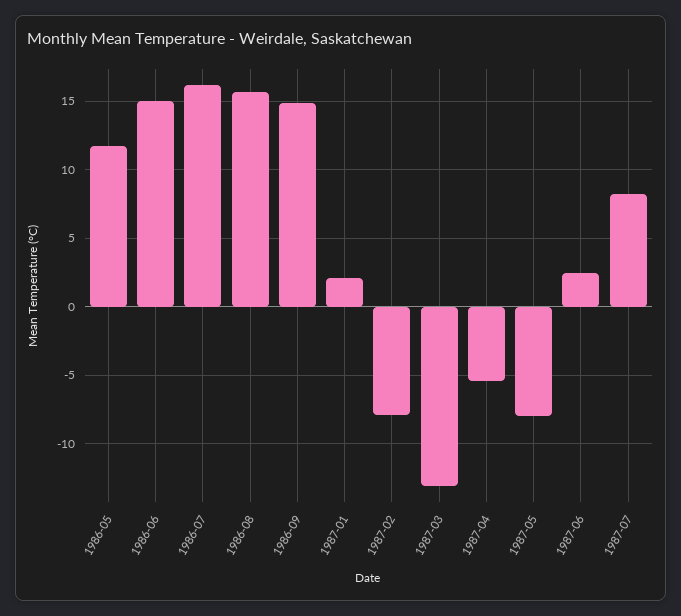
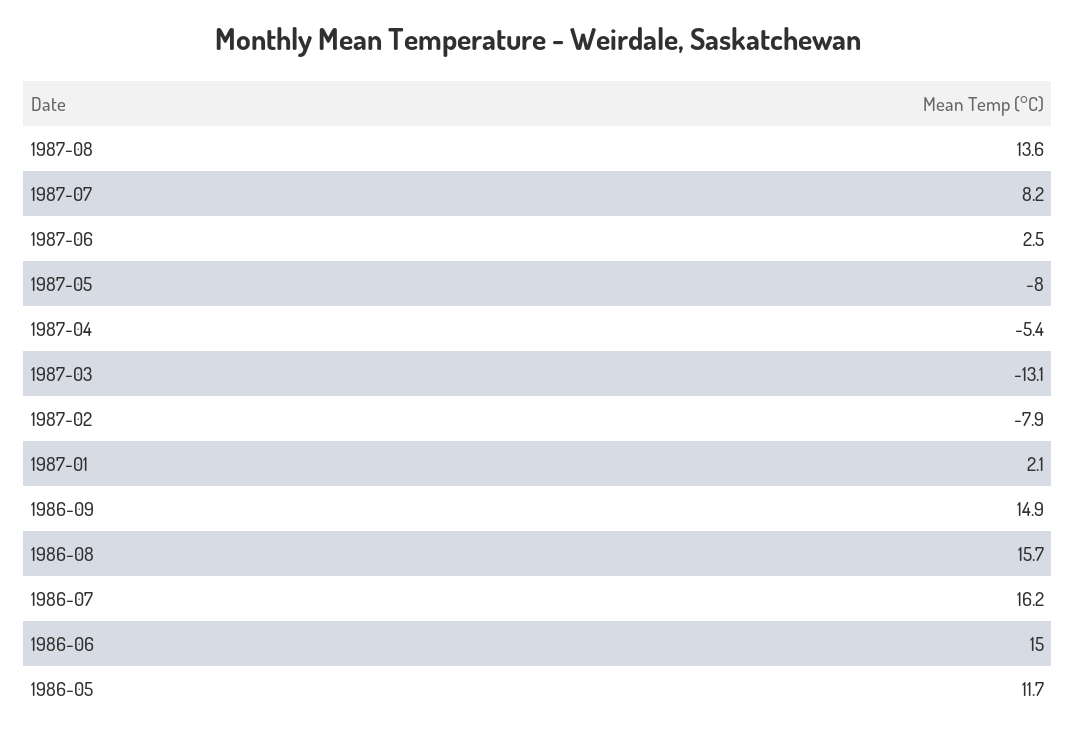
1987-08: none -> 13.6

